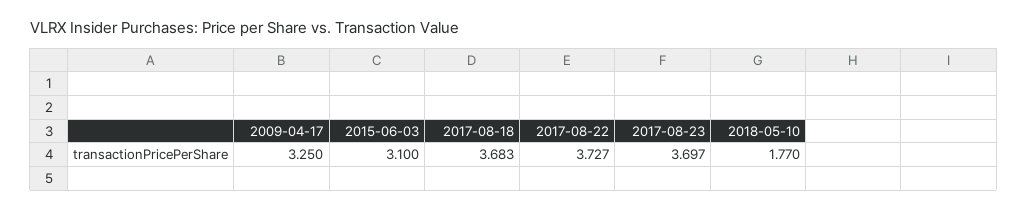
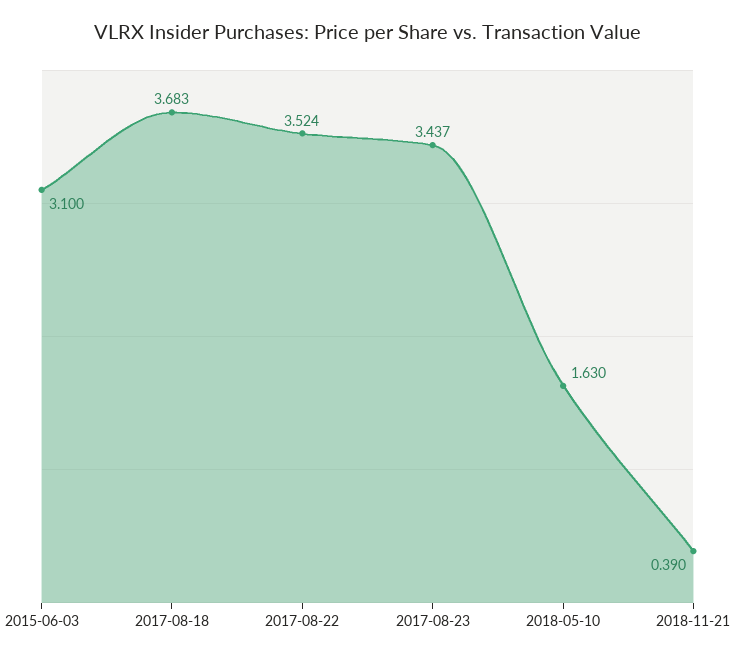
2009-04-17: 3.25 -> none
2017-08-22: 3.727 -> 3.524
2017-08-23: 3.697 -> 3.437
2018-05-10: 1.77 -> 1.63
2018-11-21: none -> 0.39

